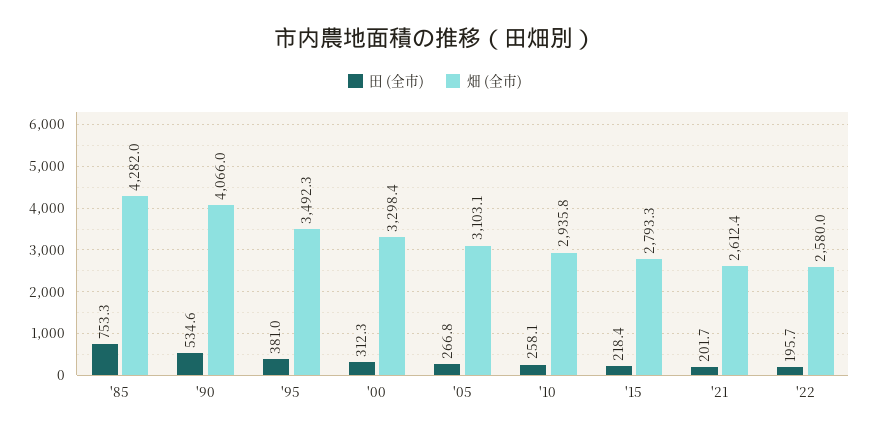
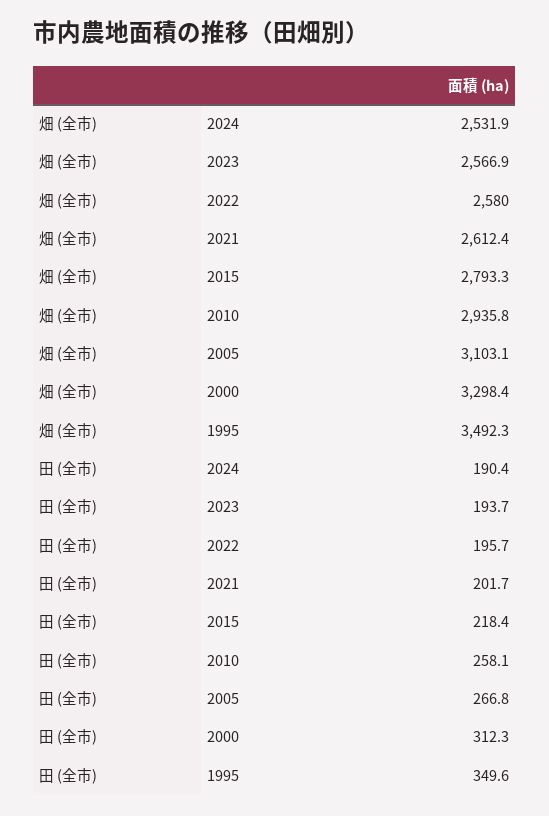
田 (全市), '85: 753.3 -> none
畑 (全市), '85: 4282 -> none
田 (全市), '90: 534.6 -> none
畑 (全市), '90: 4066 -> none
田 (全市), '95: 381 -> 349.6
畑 (全市), 2024: none -> 2531.9
畑 (全市), 2023: none -> 2566.9
田 (全市), 2024: none -> 190.4
田 (全市), 2023: none -> 193.7

